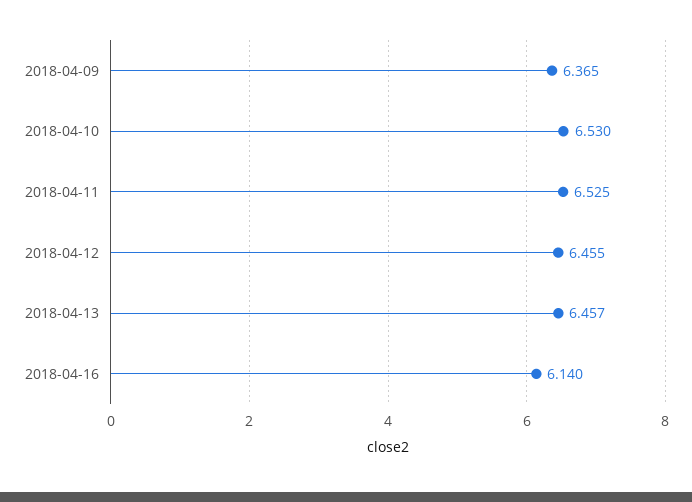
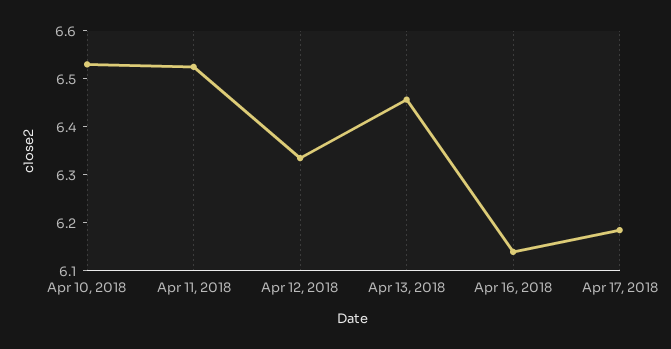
2018-04-09: 6.365 -> none
2018-04-12: 6.455 -> 6.34
Apr 17, 2018: none -> 6.18

